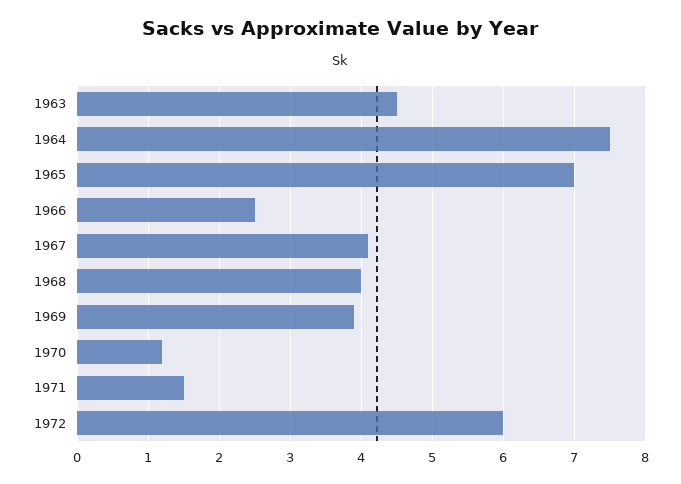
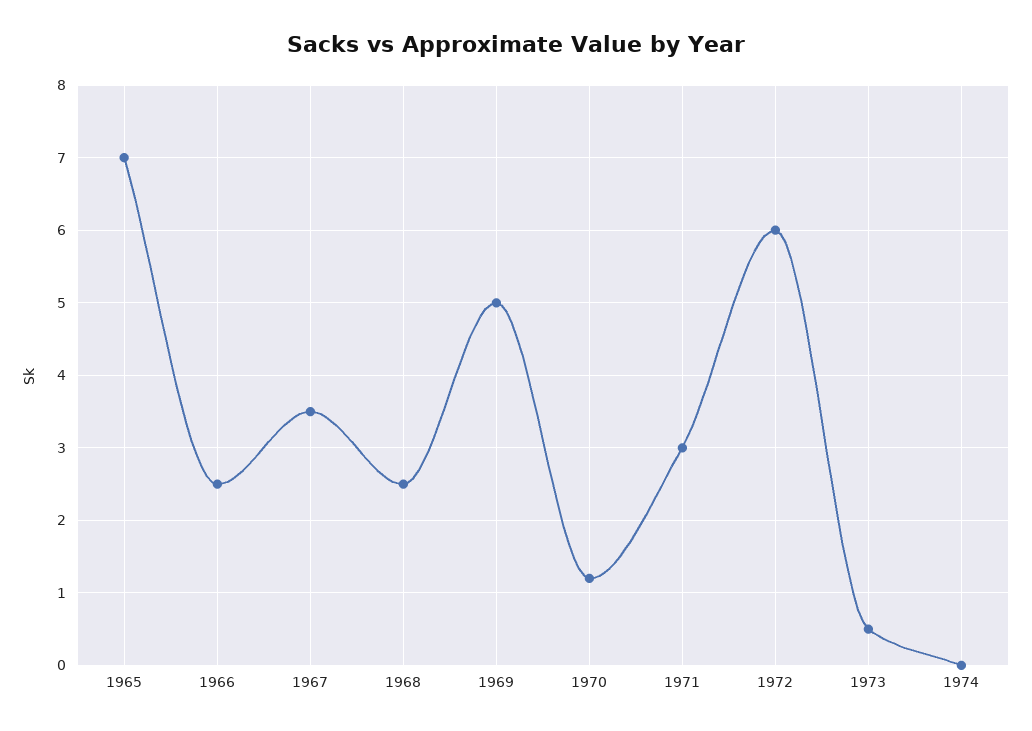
1963: 4.5 -> none
1964: 7.5 -> none
1967: 4.1 -> 3.5
1968: 4 -> 2.5
1969: 3.9 -> 5
1971: 1.5 -> 3
1973: none -> 0.5
1974: none -> 0

